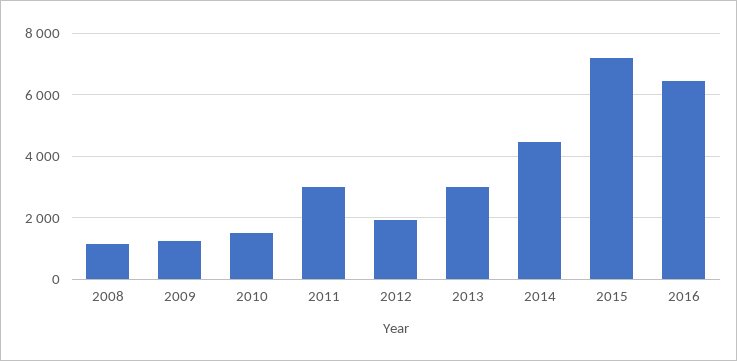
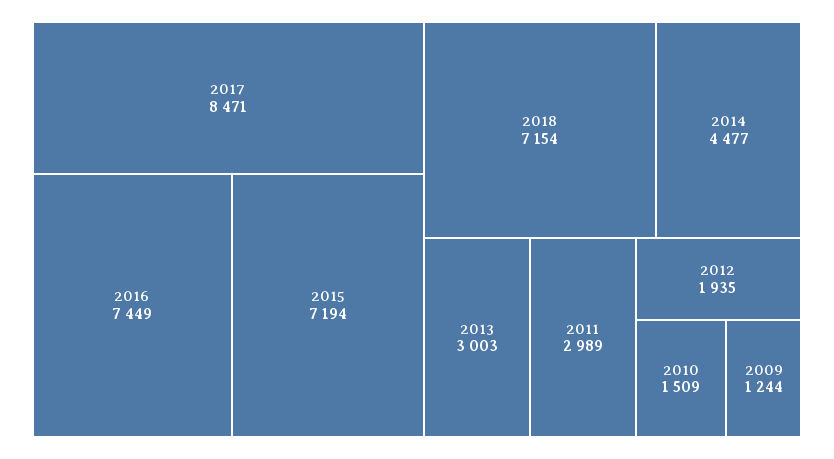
2008: 1200 -> none
2016: 6400 -> 7449
2017: none -> 8471
2018: none -> 7154

